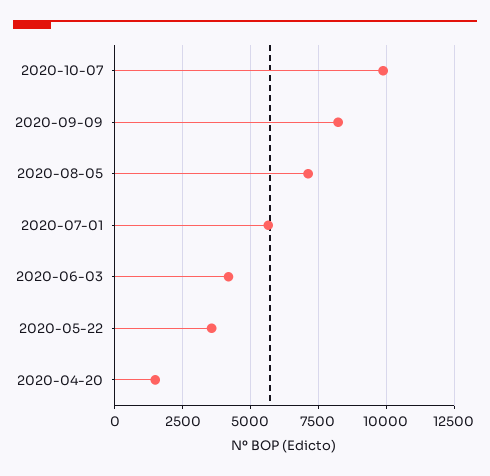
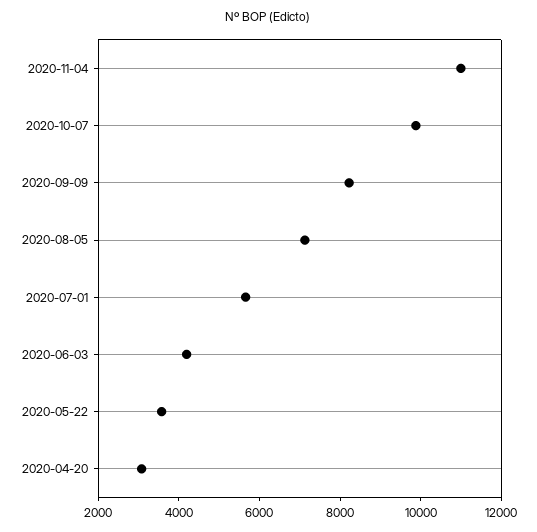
2020-04-20: 1500 -> 3000
2020-11-04: none -> 11000

